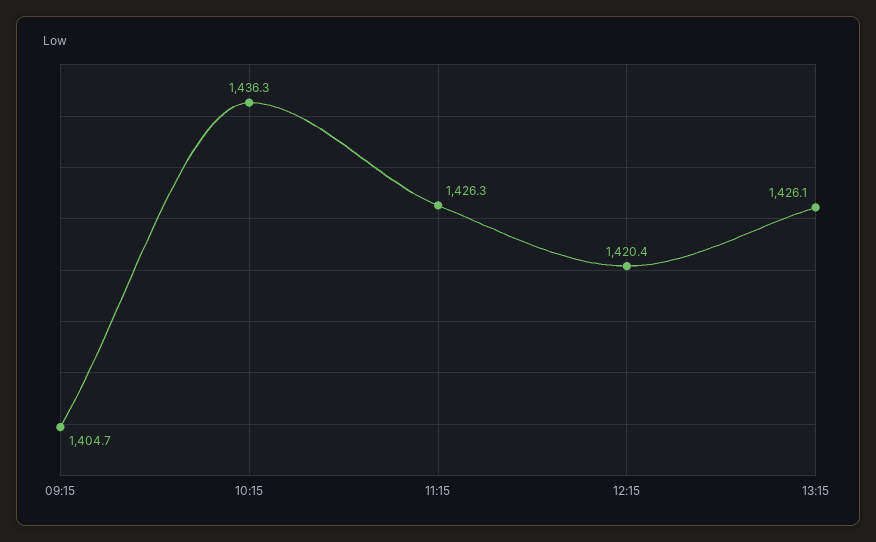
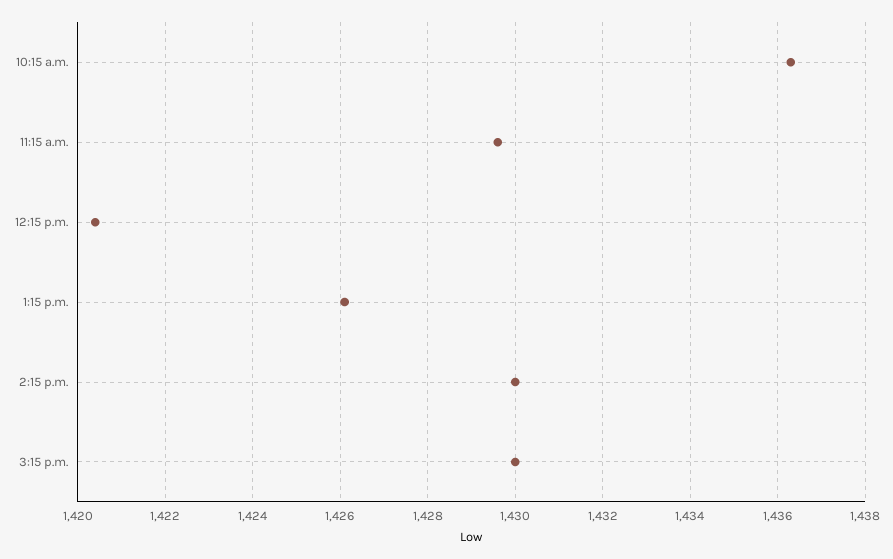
09:15: 1404.7 -> none
11:15: 1426.3 -> 1429.5
2:15 p.m.: none -> 1430
3:15 p.m.: none -> 1430

